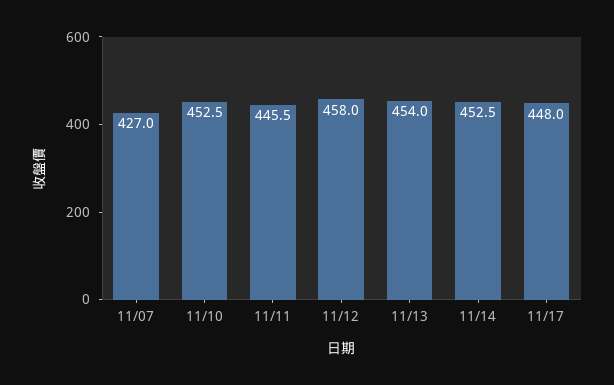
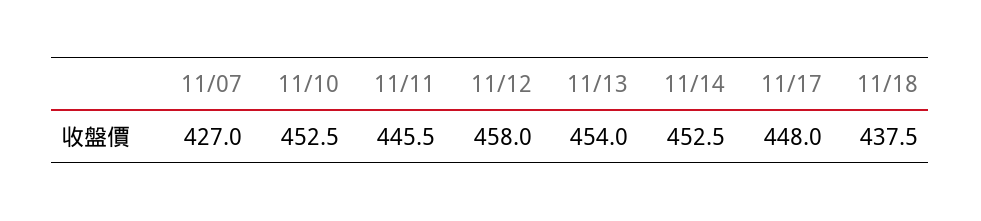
11/18: none -> 437.5

